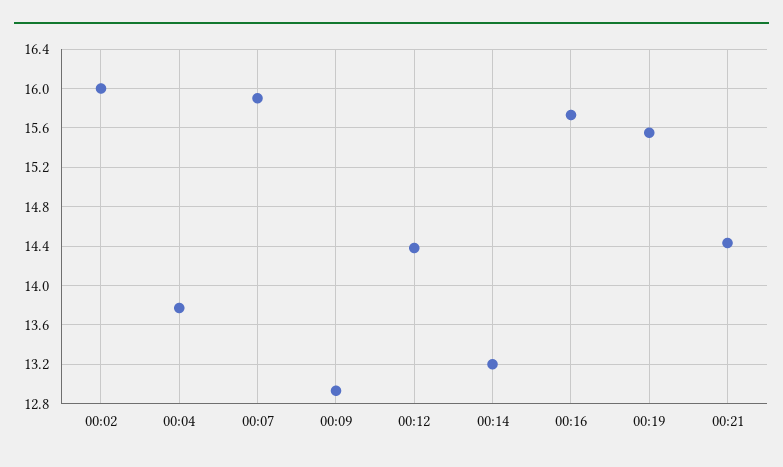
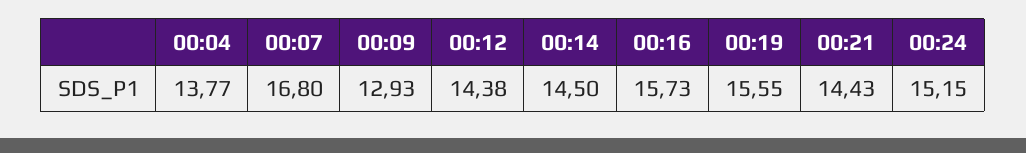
00:02: 16 -> none
00:07: 15.9 -> 16.8
00:14: 13.2 -> 14.5
00:24: none -> 15.15

